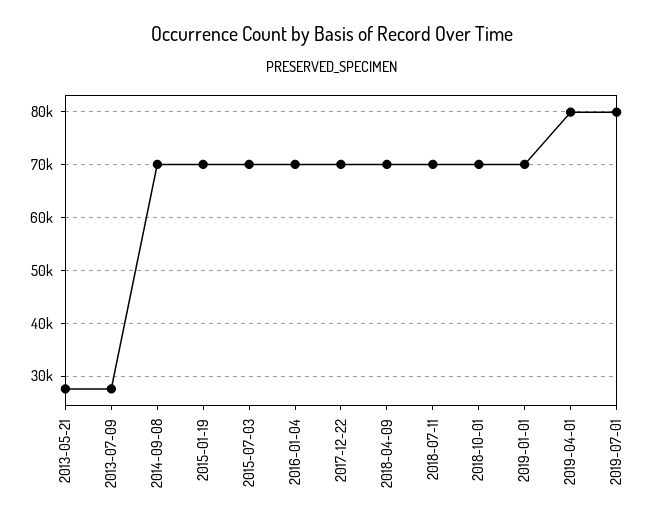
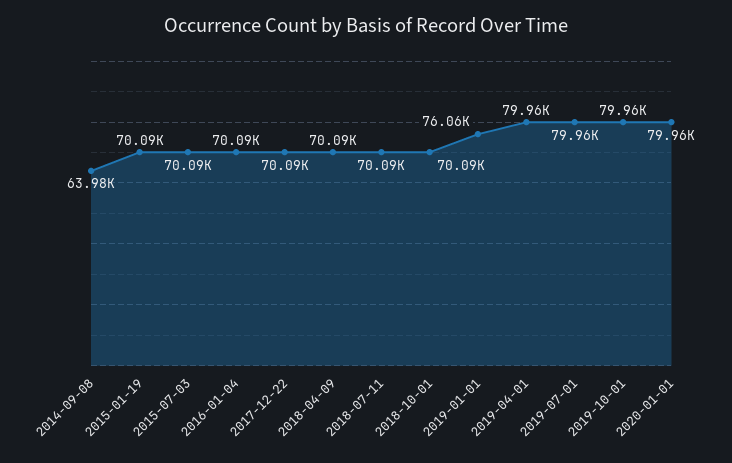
2013-05-21: 28000 -> none
2013-07-09: 28000 -> none
2014-09-08: 70000 -> 63980
2019-01-01: 70000 -> 76060
2019-10-01: none -> 79960
2020-01-01: none -> 79960

